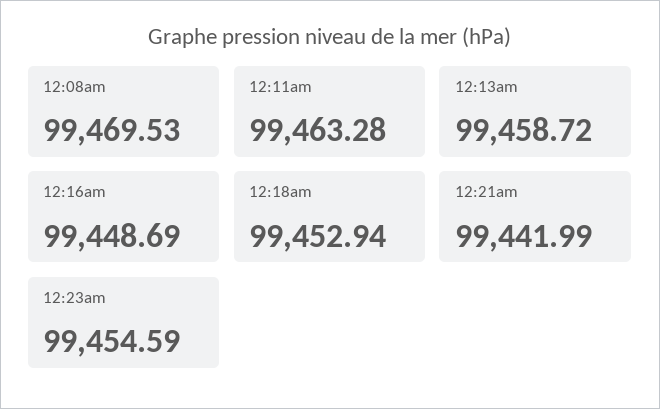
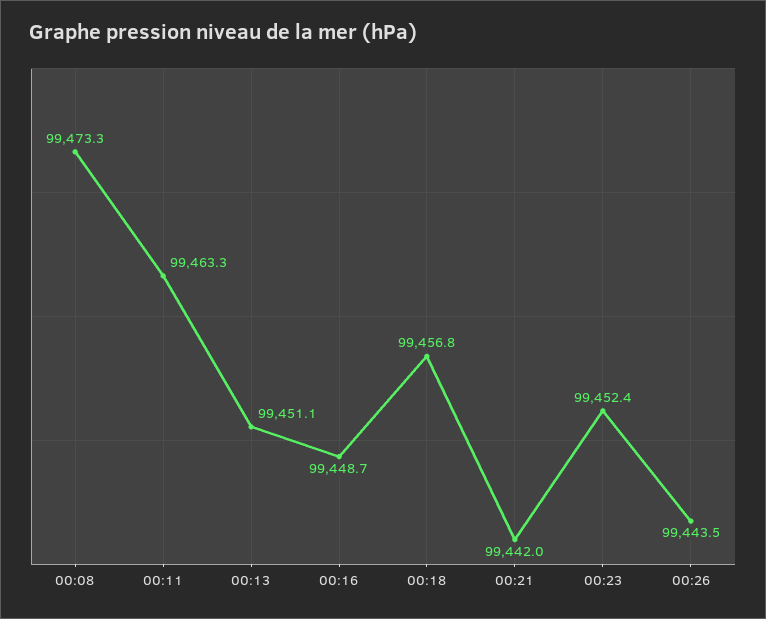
12:08am: 99469.53 -> 99473.3
12:13am: 99458.72 -> 99451.1
12:18am: 99452.94 -> 99456.8
12:23am: 99454.59 -> 99452.4
00:26: none -> 99443.5

